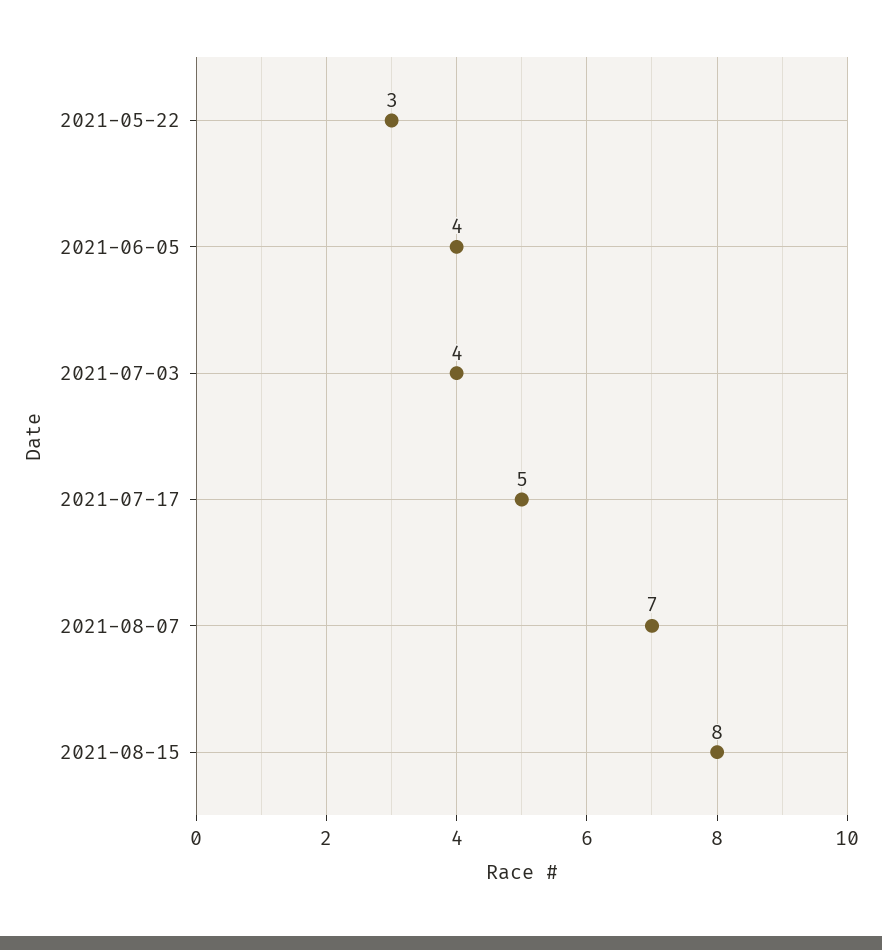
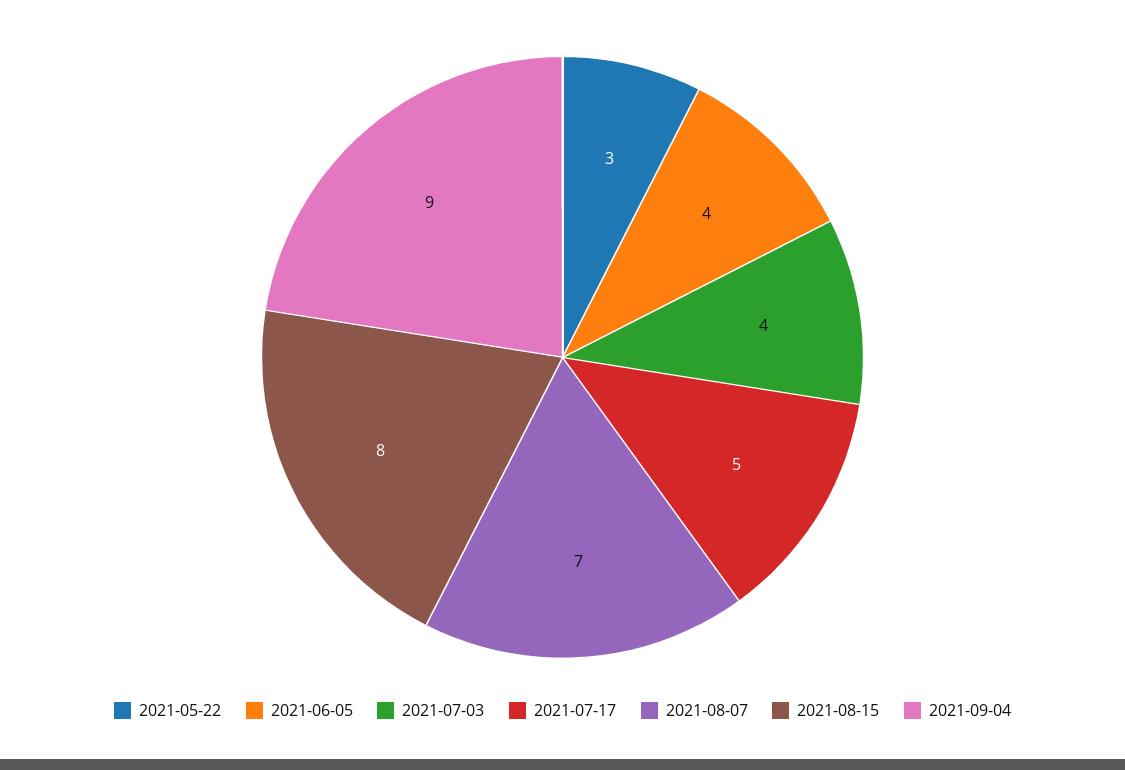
2021-09-04: none -> 9

